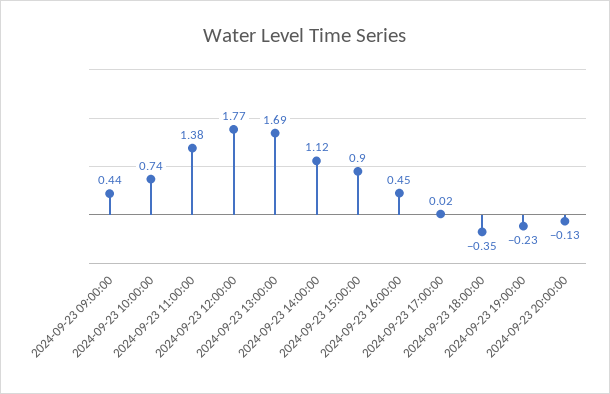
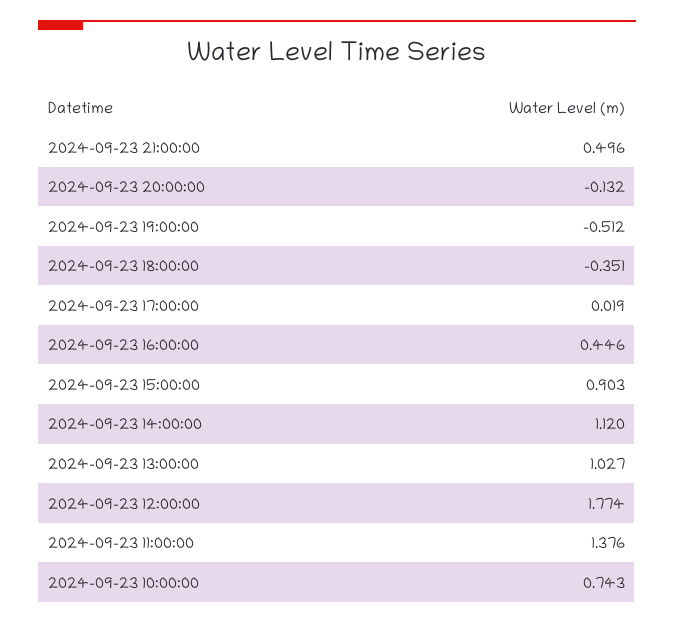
2024-09-23 09:00:00: 0.44 -> none
2024-09-23 13:00:00: 1.69 -> 1.027
2024-09-23 19:00:00: -0.23 -> -0.512
2024-09-23 21:00:00: none -> 0.496

